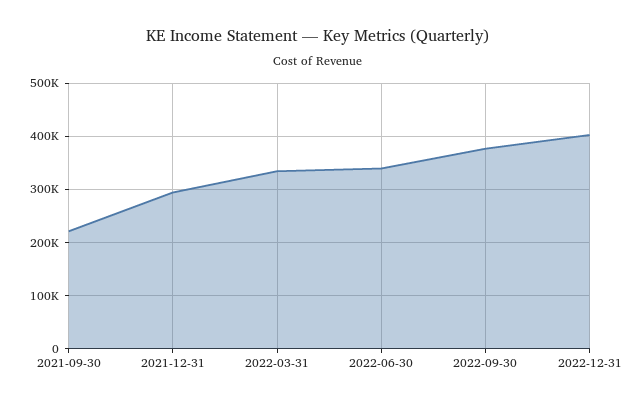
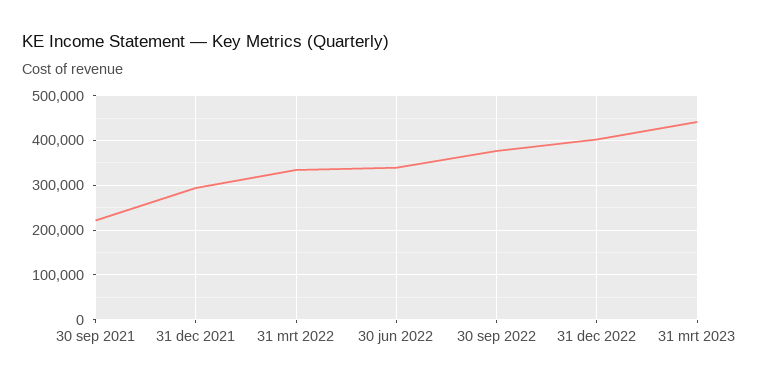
31 mrt 2023: none -> 440000

